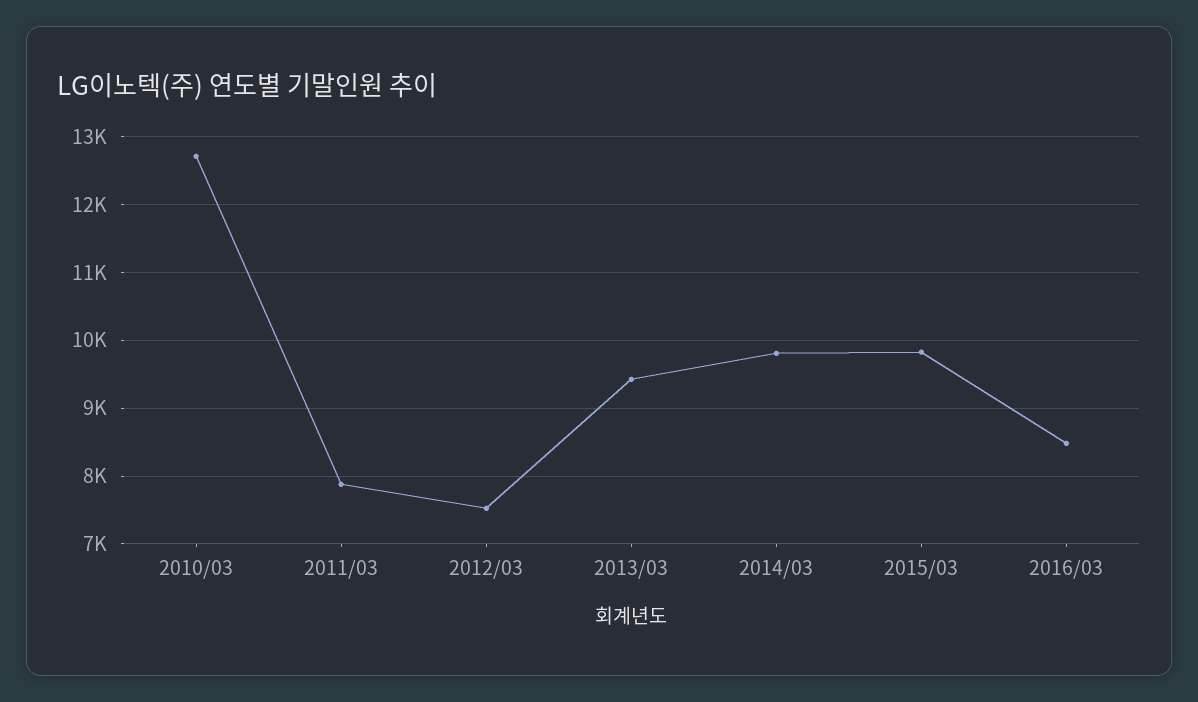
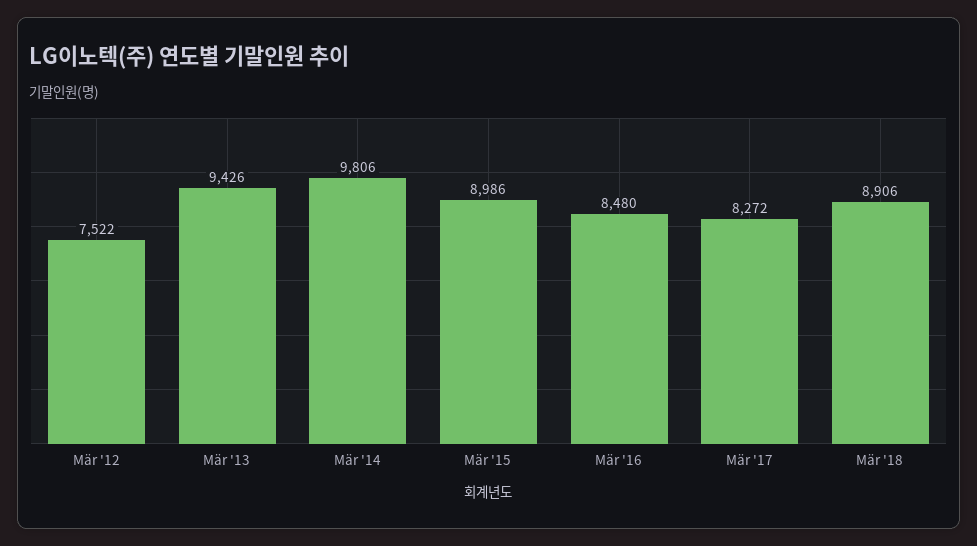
2010/03: 12700 -> none
2011/03: 7900 -> none
2015/03: 9800 -> 8986
Mär '17: none -> 8272
Mär '18: none -> 8906

